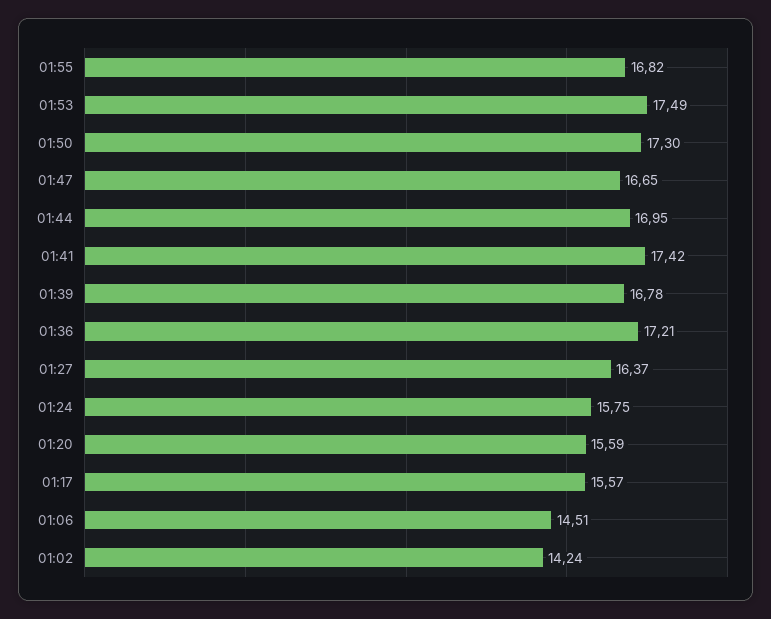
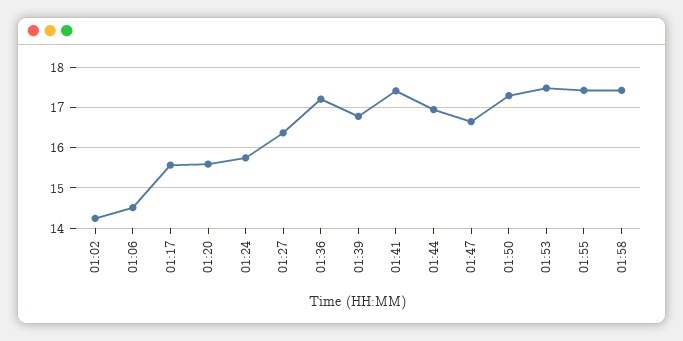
01:55: 16.82 -> 17.4
01:58: none -> 17.4

